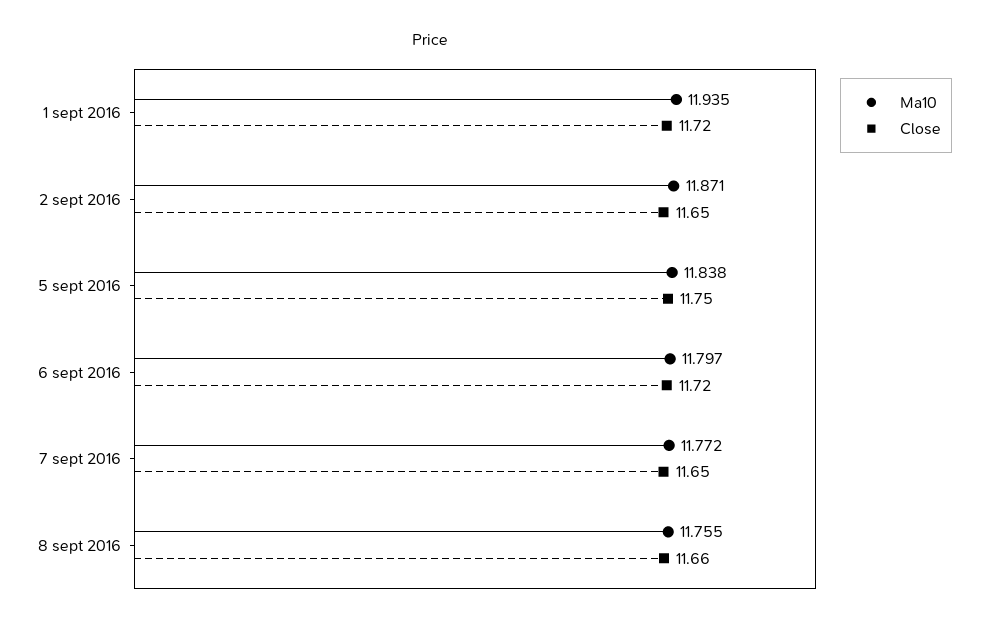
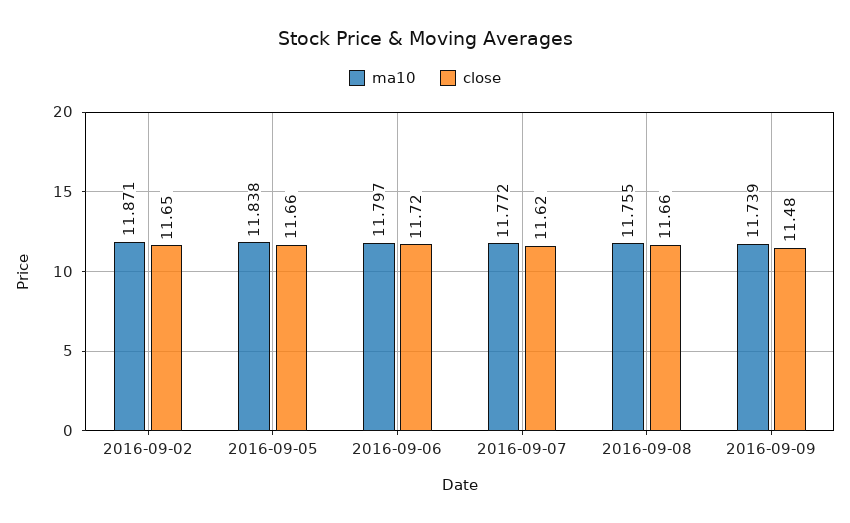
Ma10, 1 sept 2016: 11.935 -> none
Close, 1 sept 2016: 11.72 -> none
Close, 5 sept 2016: 11.75 -> 11.66
Close, 7 sept 2016: 11.65 -> 11.62
Ma10, 2016-09-09: none -> 11.739
Close, 2016-09-09: none -> 11.48

